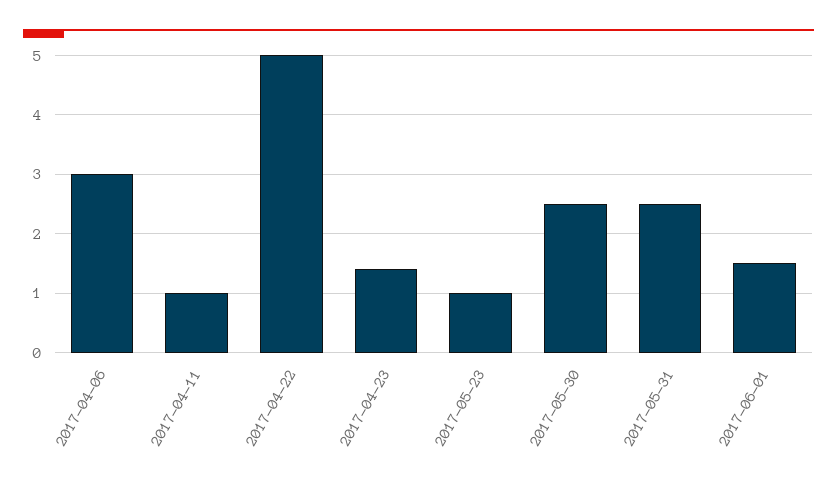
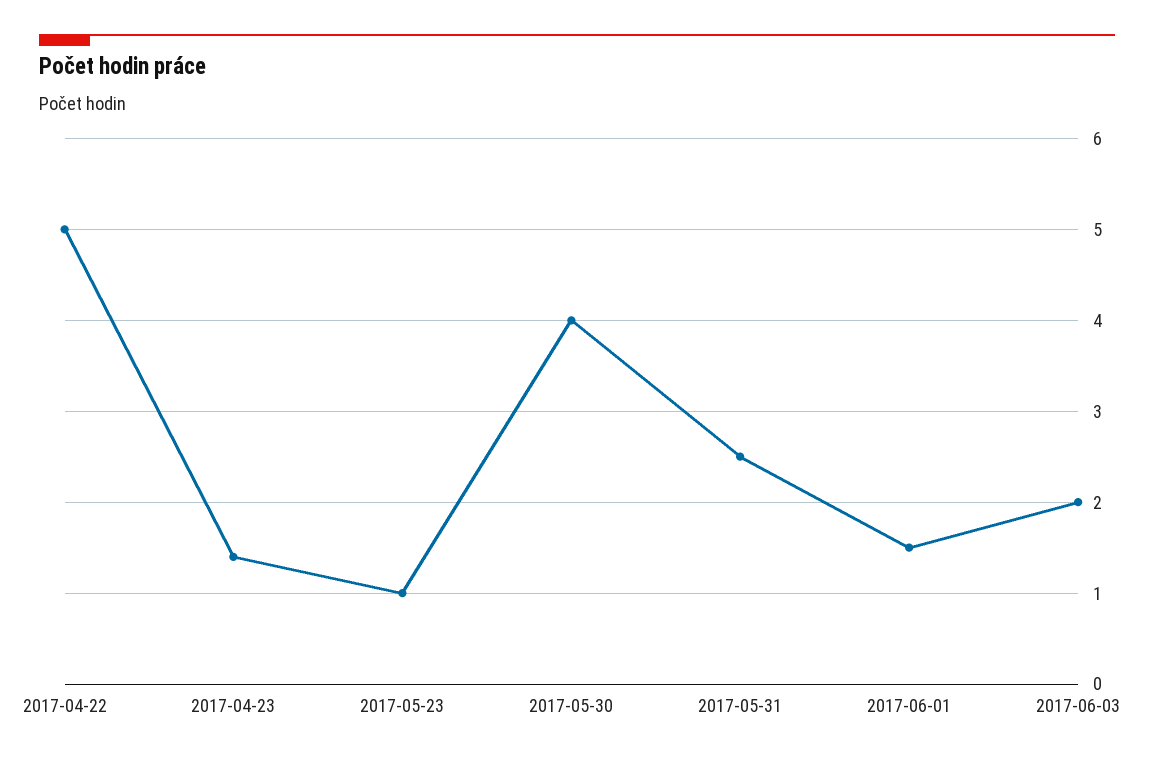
2017-04-06: 3 -> none
2017-04-11: 1 -> none
2017-05-30: 2.5 -> 4
2017-06-03: none -> 2

